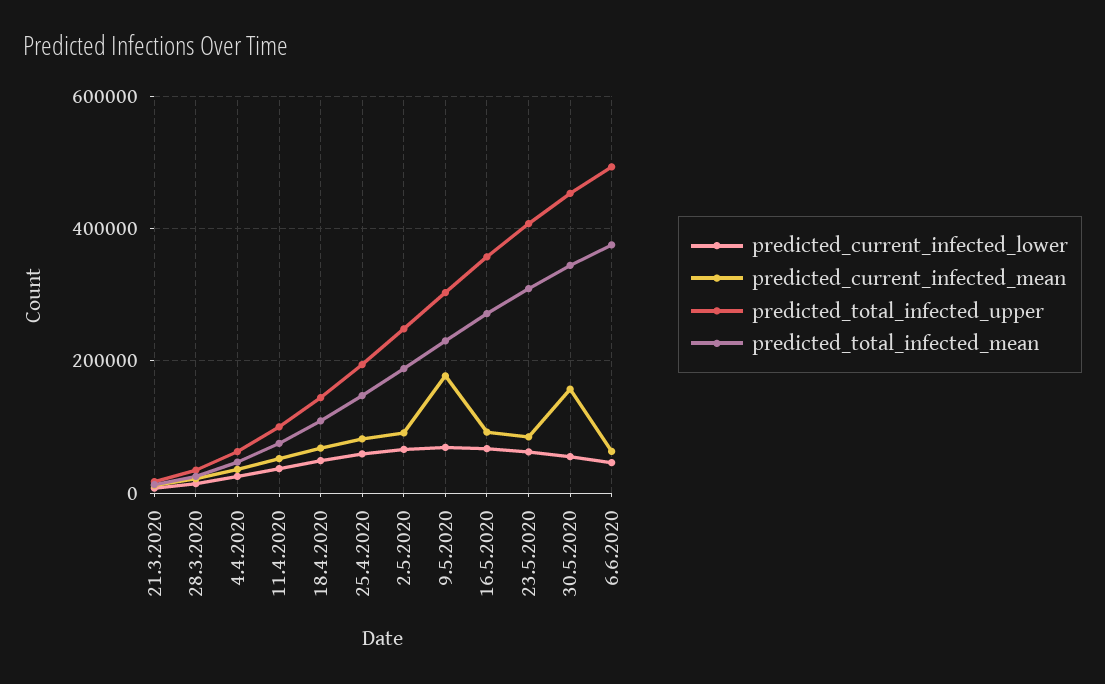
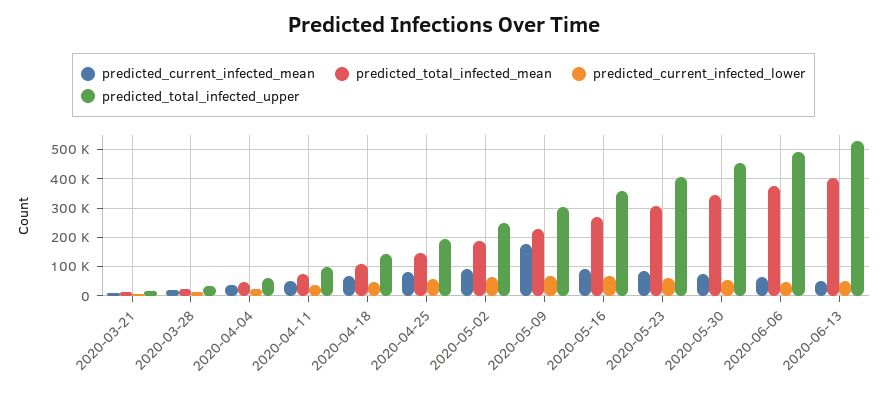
predicted_current_infected_mean, 30.5.2020: 160000 -> 75000
predicted_current_infected_mean, 2020-06-13: none -> 50000
predicted_total_infected_mean, 2020-06-13: none -> 400000
predicted_current_infected_lower, 2020-06-13: none -> 50000
predicted_total_infected_upper, 2020-06-13: none -> 525000

